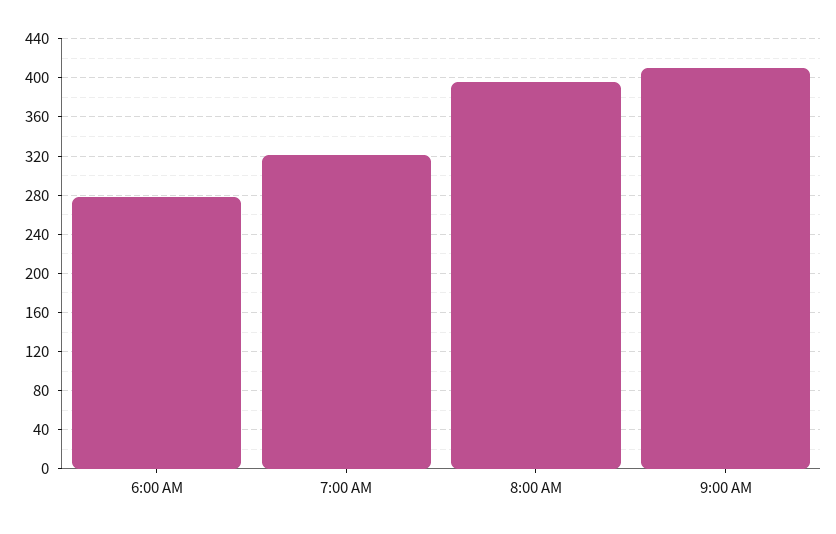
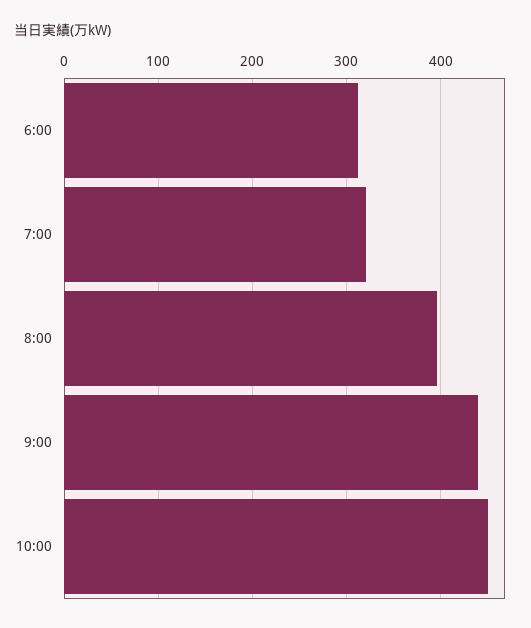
6:00 AM: 280 -> 310
9:00 AM: 410 -> 440
10:00: none -> 450

